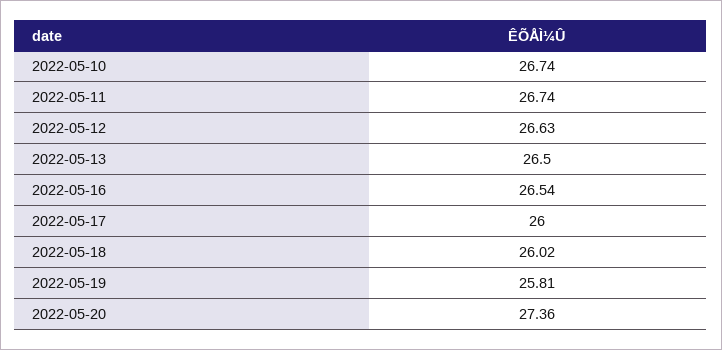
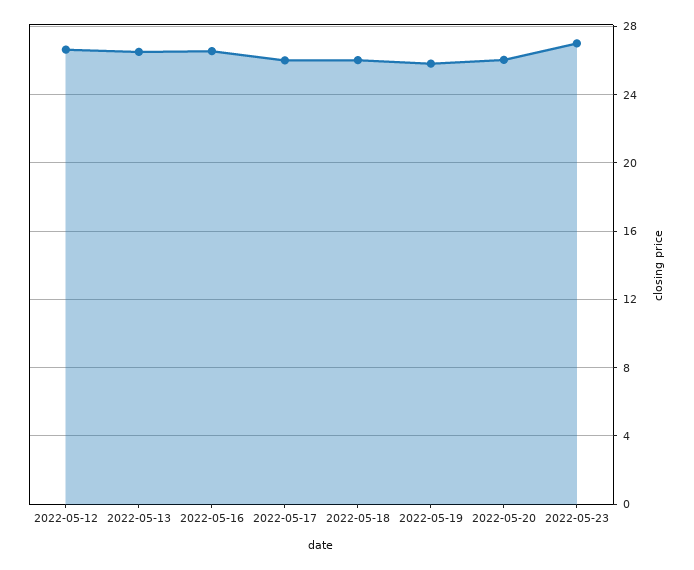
2022-05-10: 26.74 -> none
2022-05-11: 26.74 -> none
2022-05-20: 27.36 -> 26
2022-05-23: none -> 27

